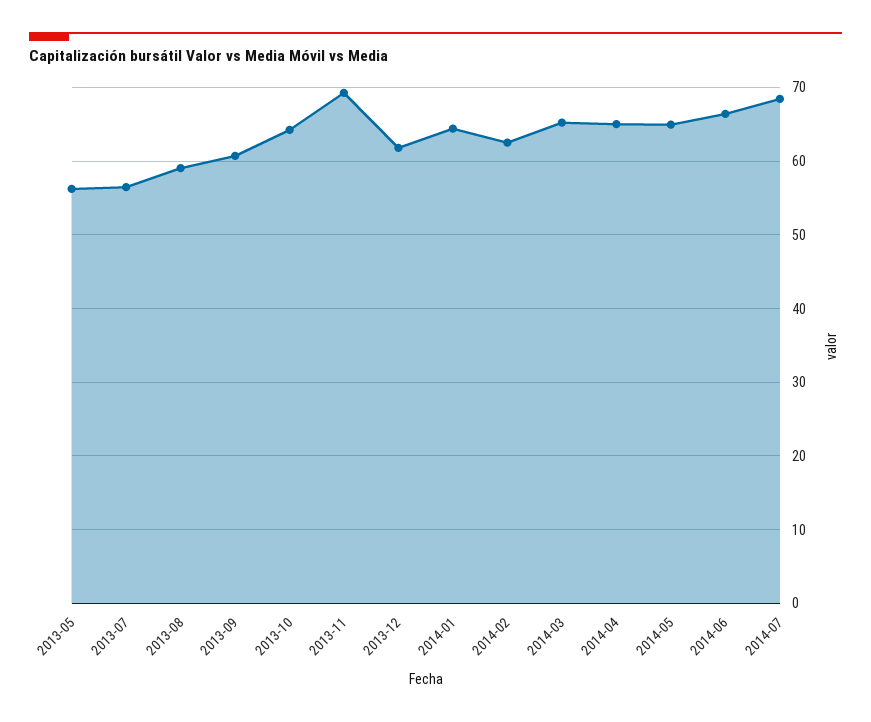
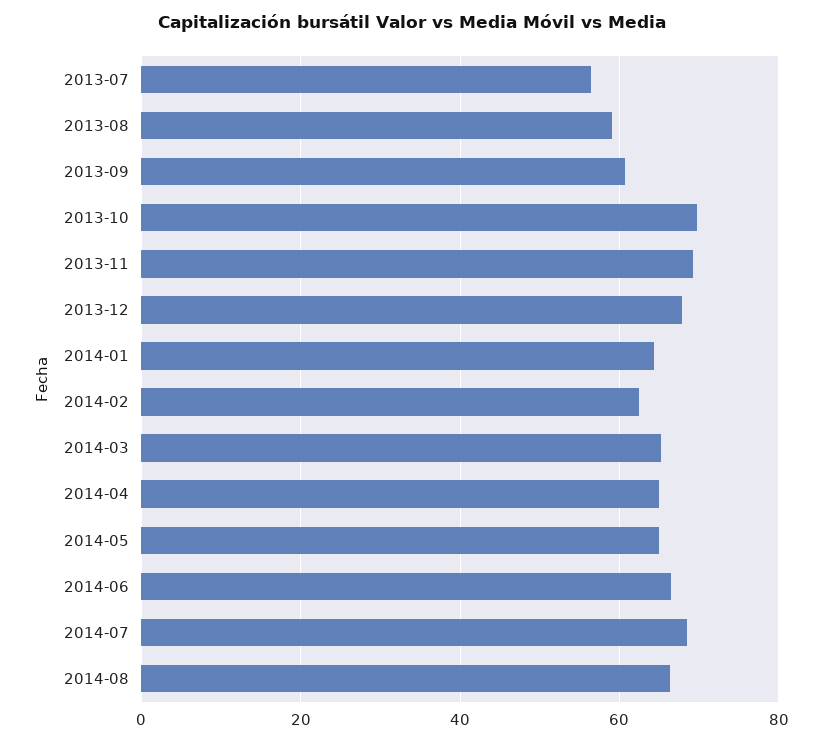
2013-05: 56 -> none
2013-10: 64 -> 70
2013-12: 62 -> 68
2014-08: none -> 66

